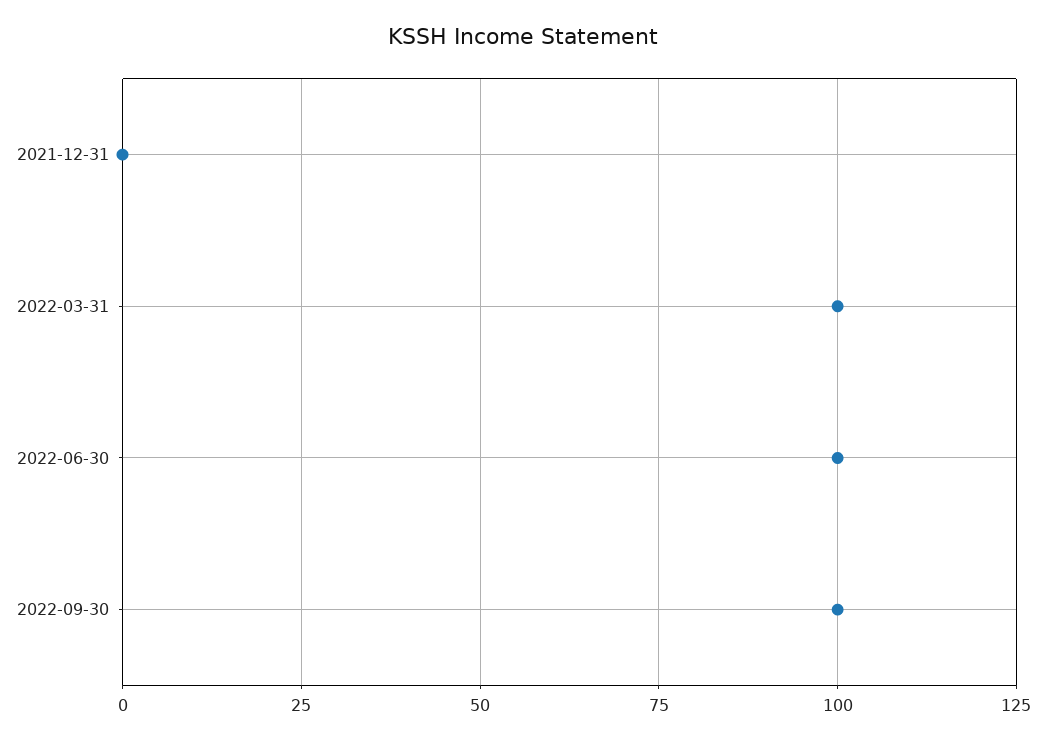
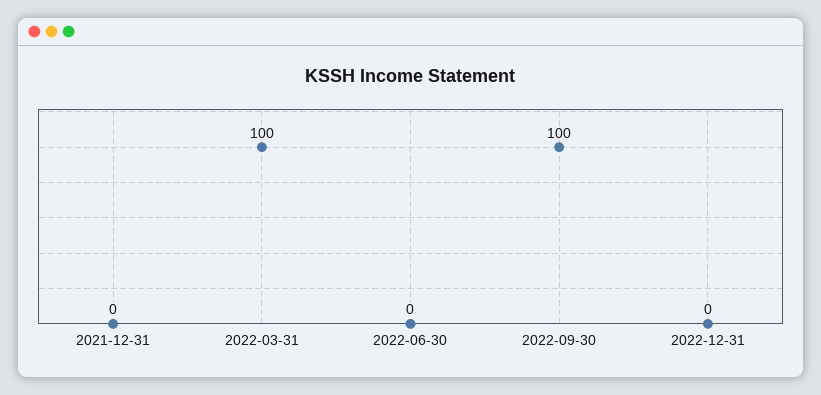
2022-06-30: 100 -> 0
2022-12-31: none -> 0

